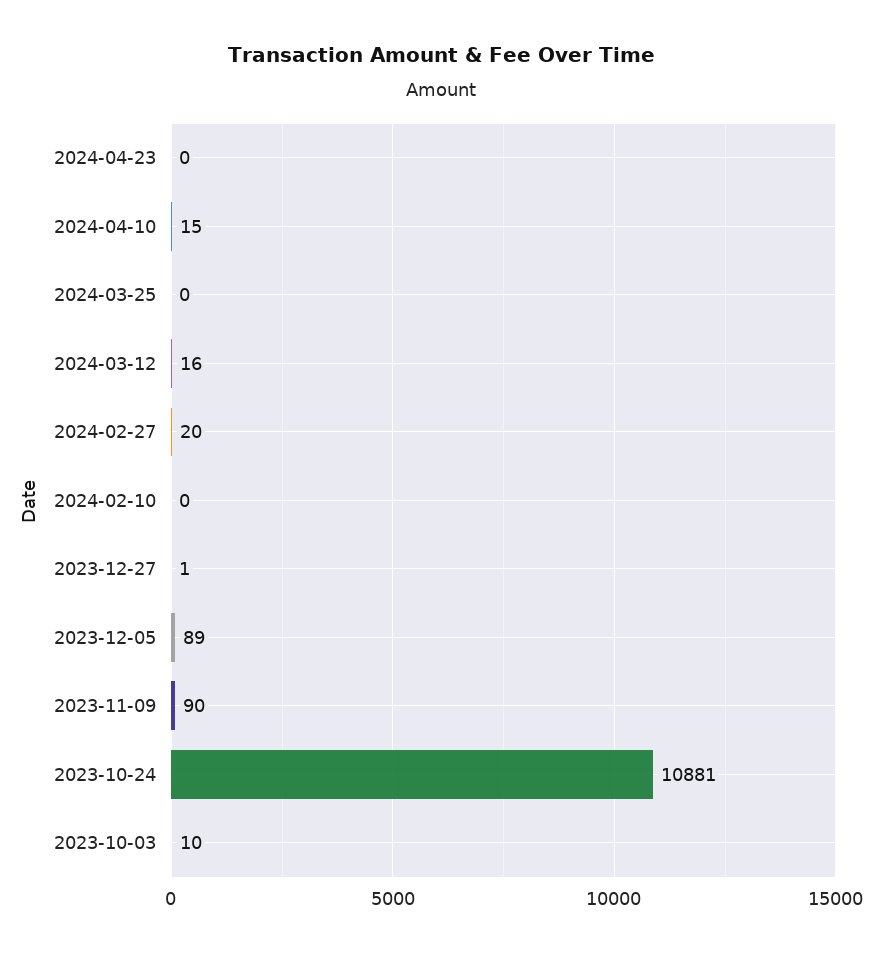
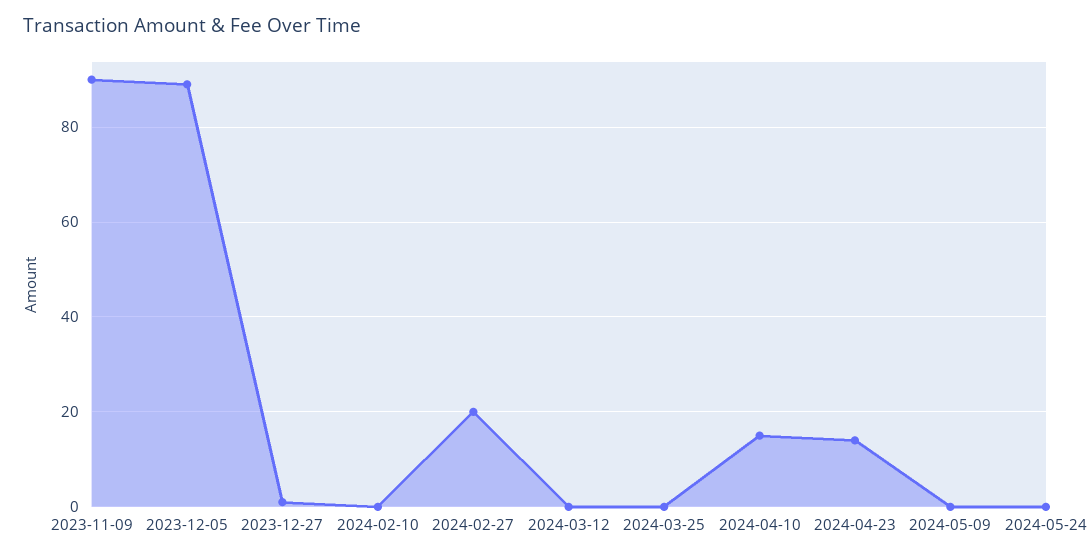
2024-04-23: 0 -> 15
2024-03-12: 16 -> 0
2023-10-24: 10881 -> none
2023-10-03: 10 -> none
2024-05-09: none -> 0
2024-05-24: none -> 0

